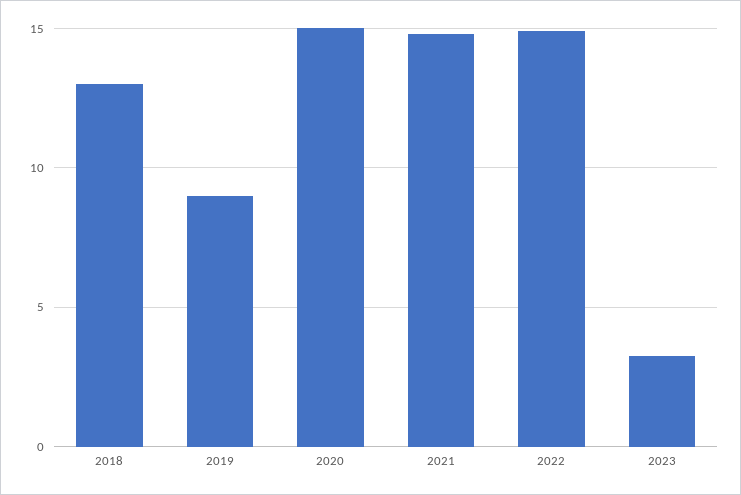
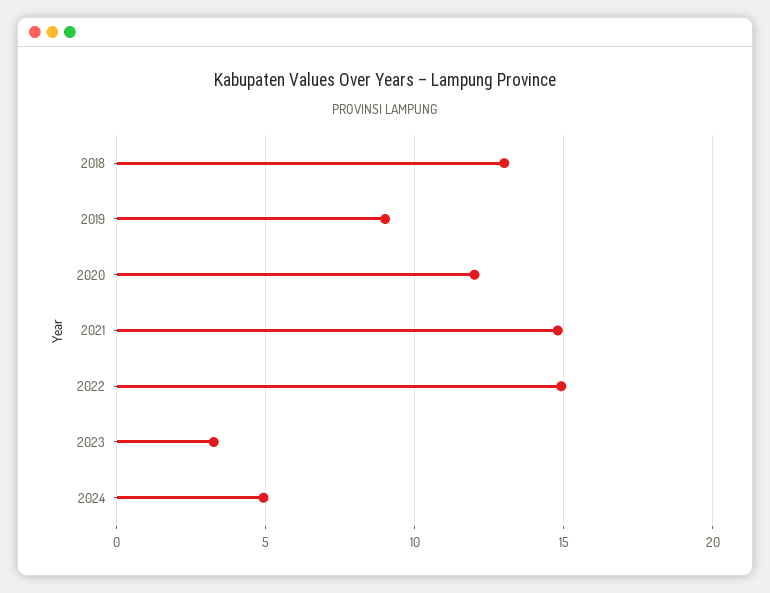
2020: 15 -> 12
2024: none -> 5

